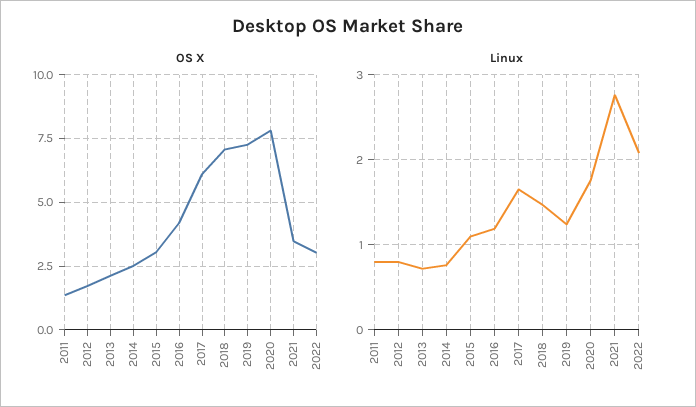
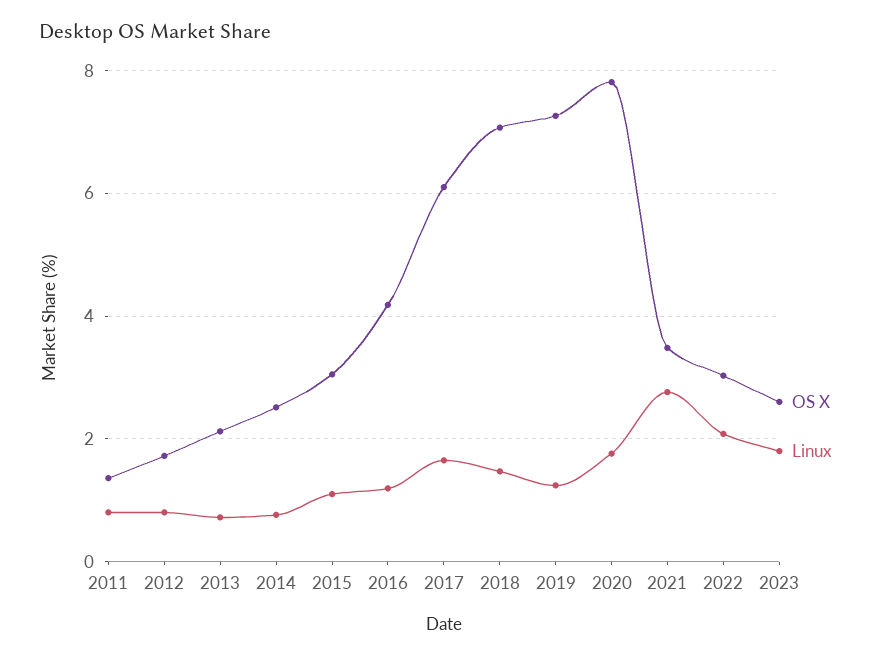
OS X, 2023: none -> 2.6
Linux, 2023: none -> 1.8

